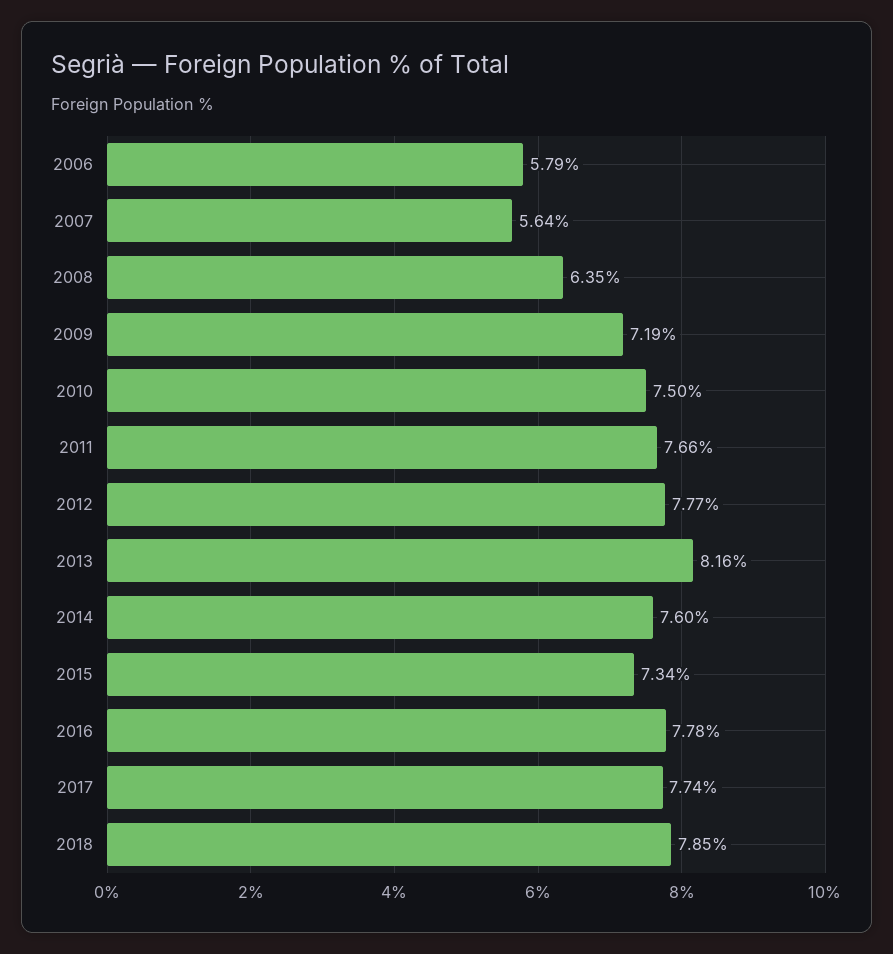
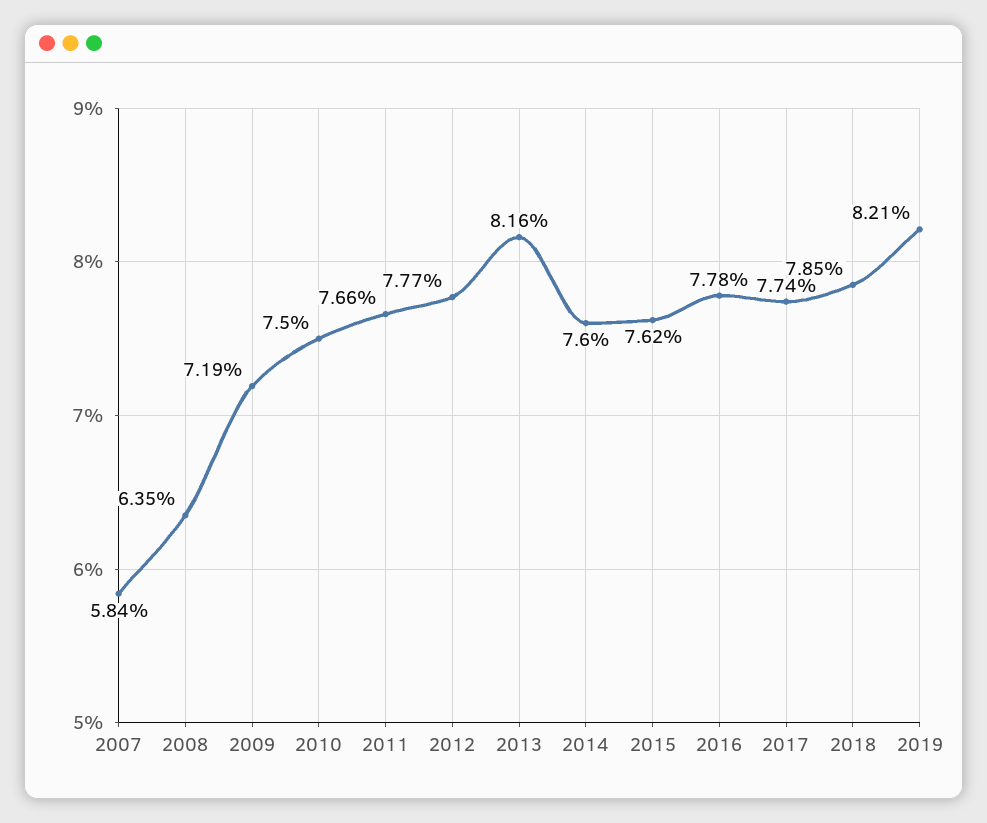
2006: 5.79 -> none
2007: 5.64 -> 5.84
2015: 7.34 -> 7.62
2019: none -> 8.21

